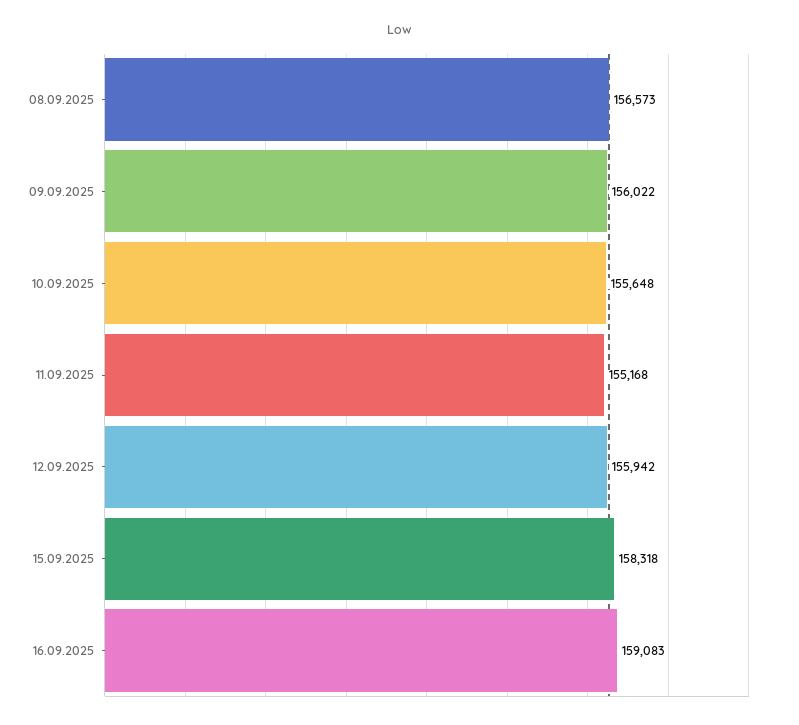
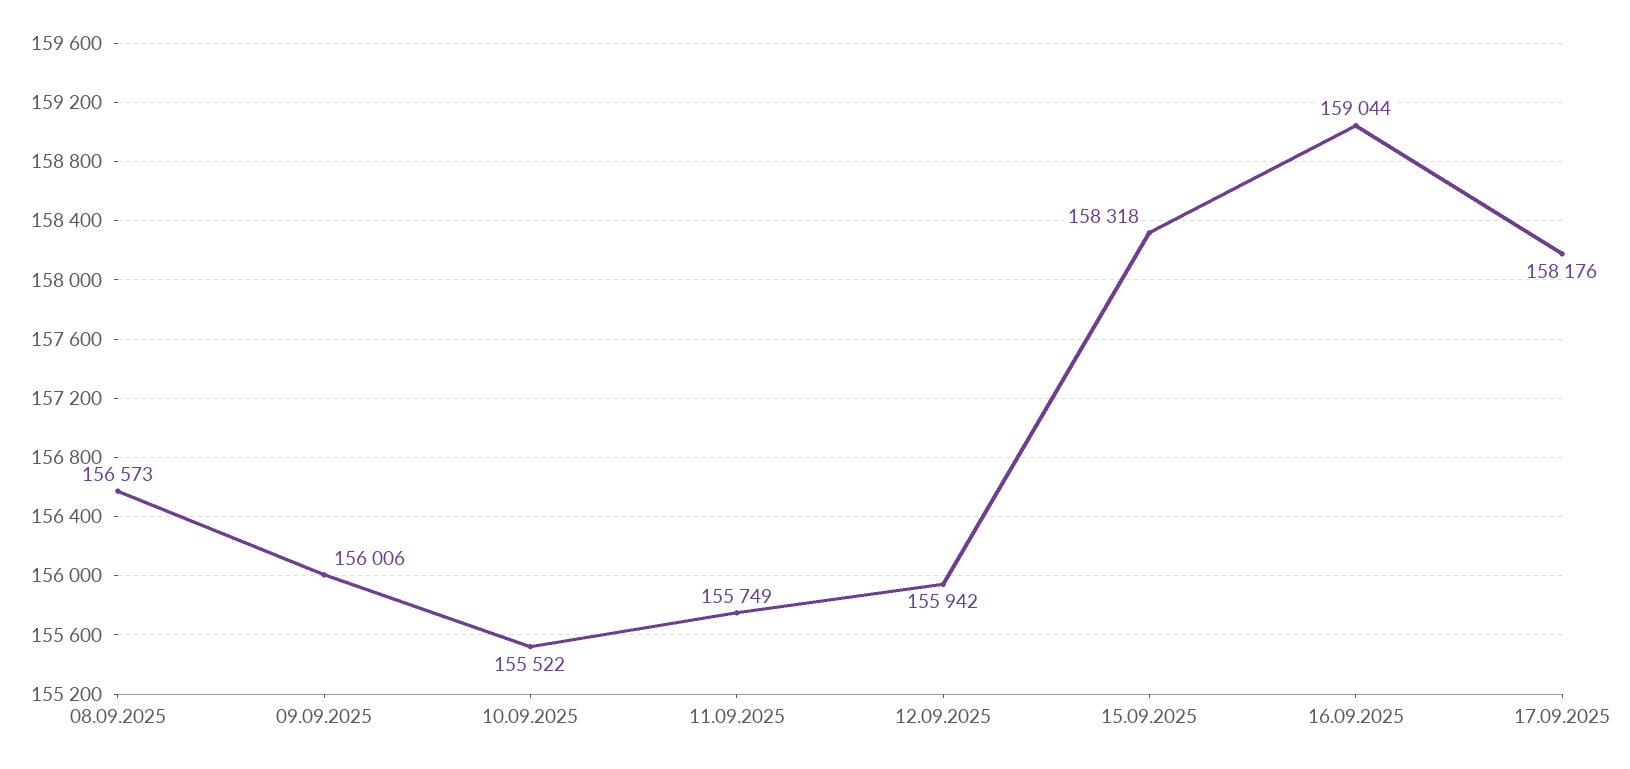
09.09.2025: 156022 -> 156006
10.09.2025: 155648 -> 155522
11.09.2025: 155168 -> 155749
16.09.2025: 159083 -> 159044
17.09.2025: none -> 158176

